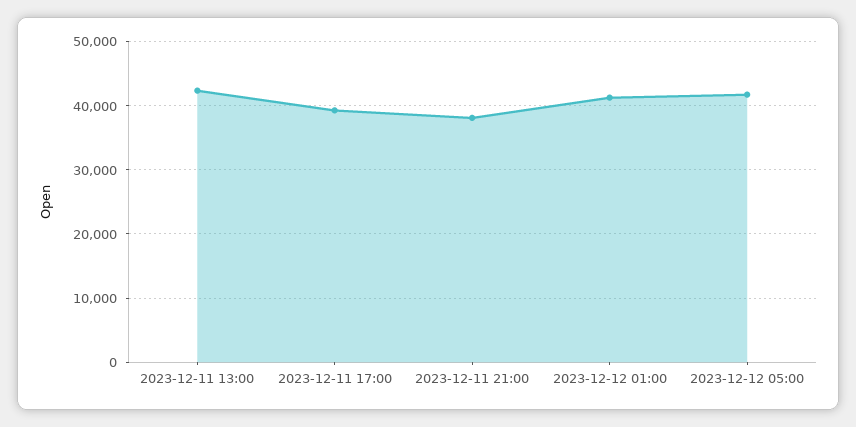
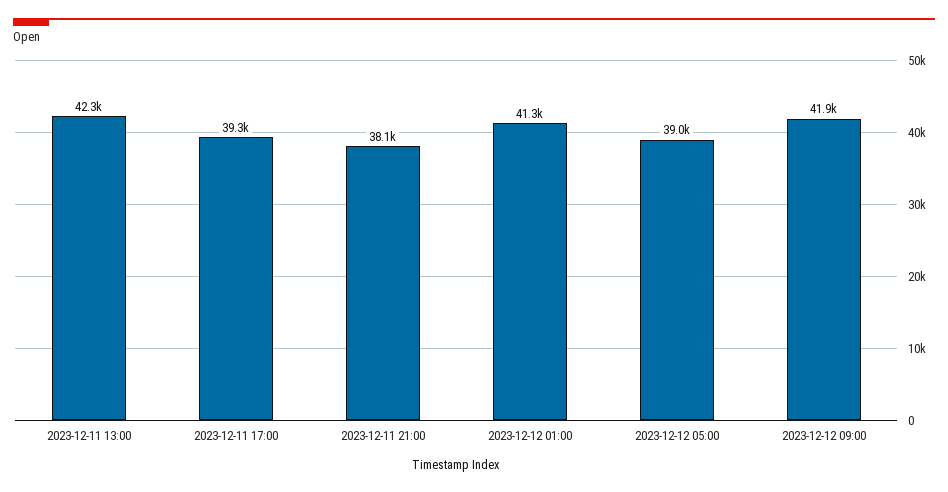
2023-12-12 05:00: 42000 -> 39000
2023-12-12 09:00: none -> 41900

